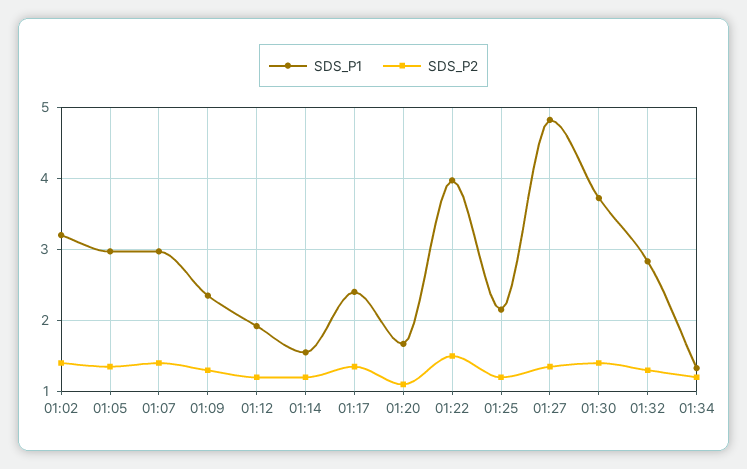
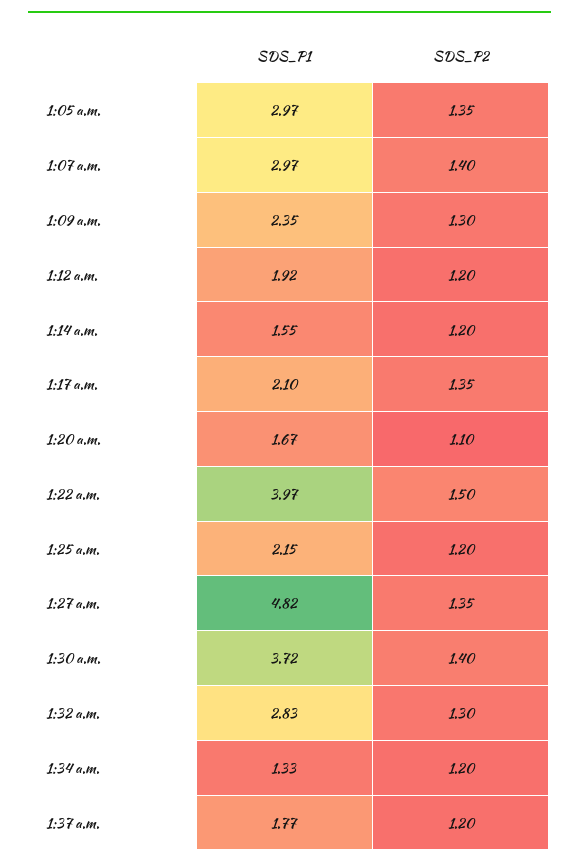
SDS_P1, 01:02: 3.2 -> none
SDS_P2, 01:02: 1.4 -> none
SDS_P1, 01:17: 2.4 -> 2.1
SDS_P1, 1:37 a.m.: none -> 1.77
SDS_P2, 1:37 a.m.: none -> 1.2

